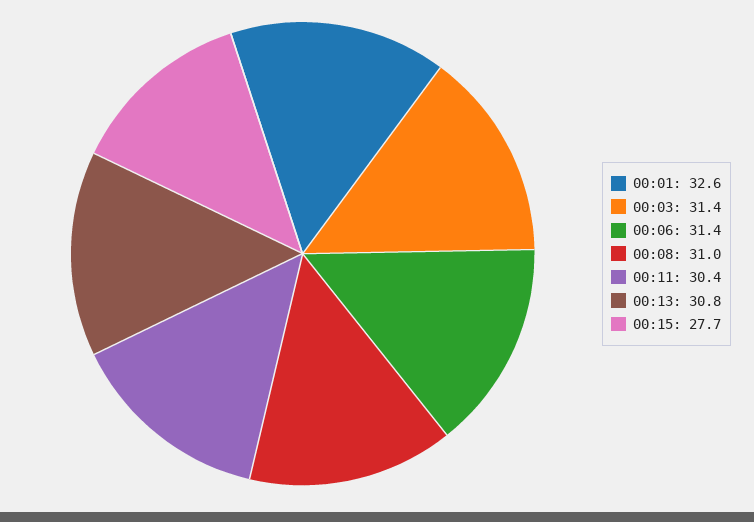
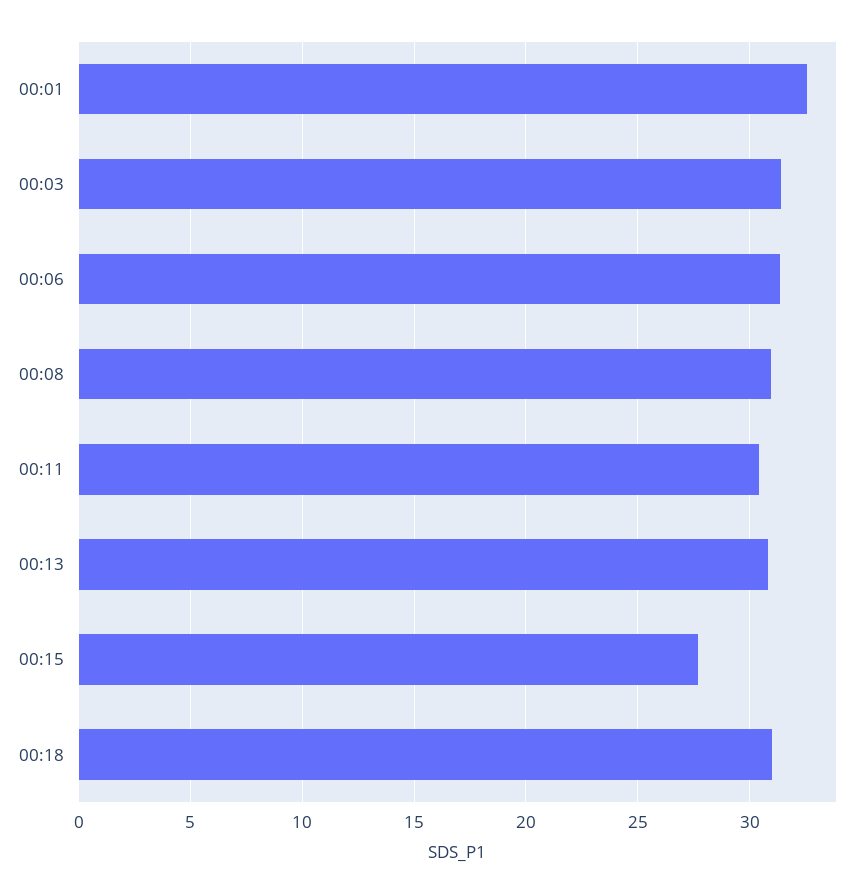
00:18: none -> 31

